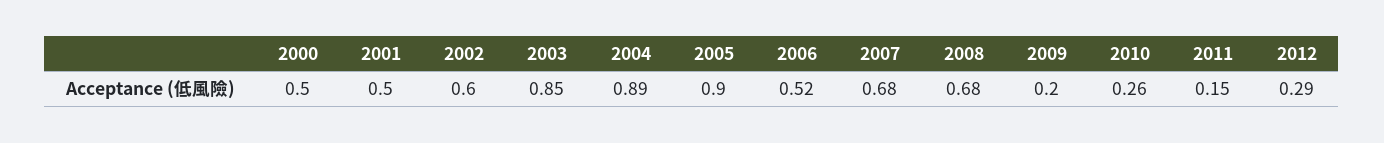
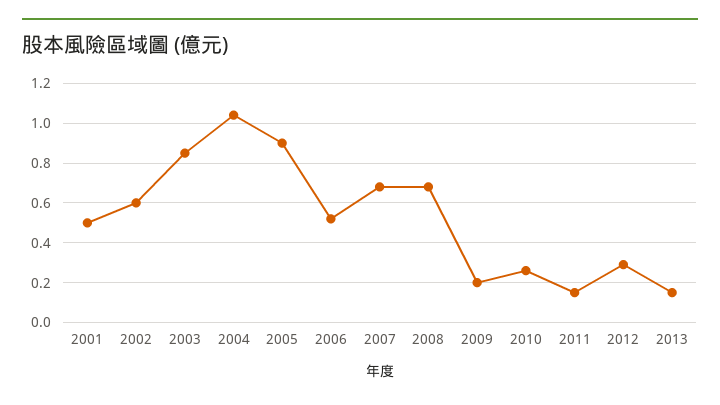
2000: 0.5 -> none
2004: 0.89 -> 1.05
2013: none -> 0.15

